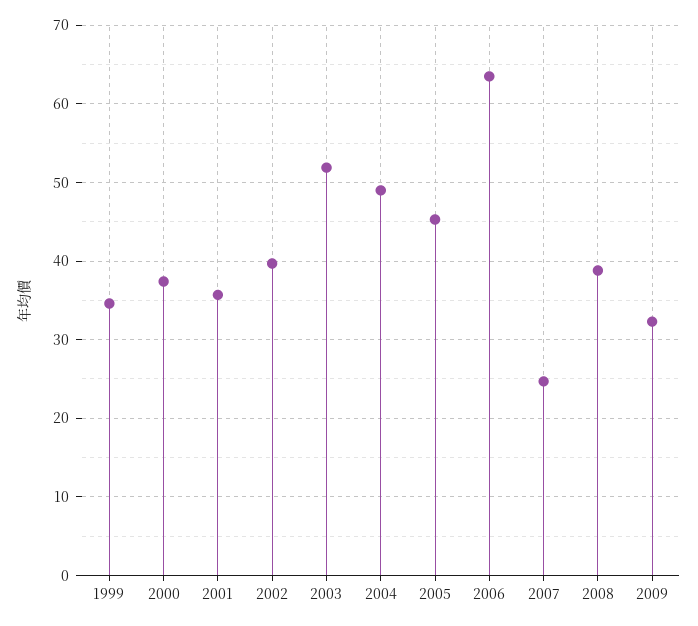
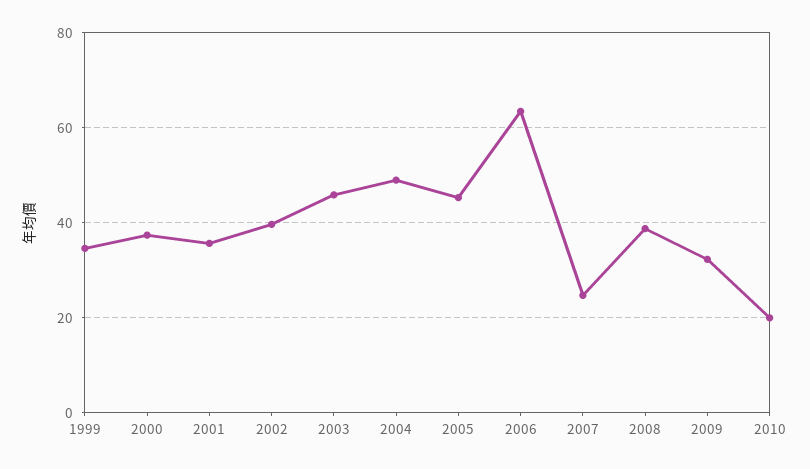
2003: 52 -> 46
2010: none -> 20

